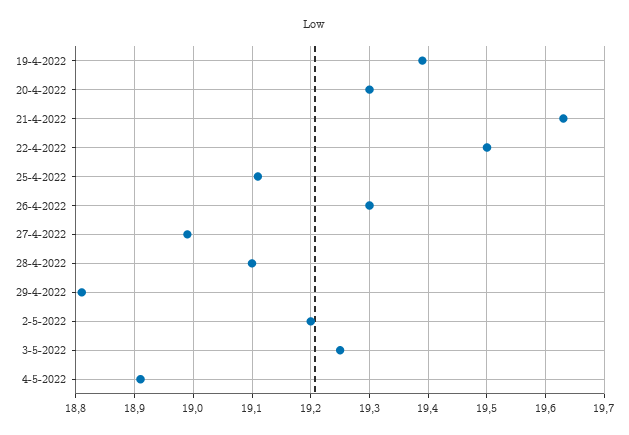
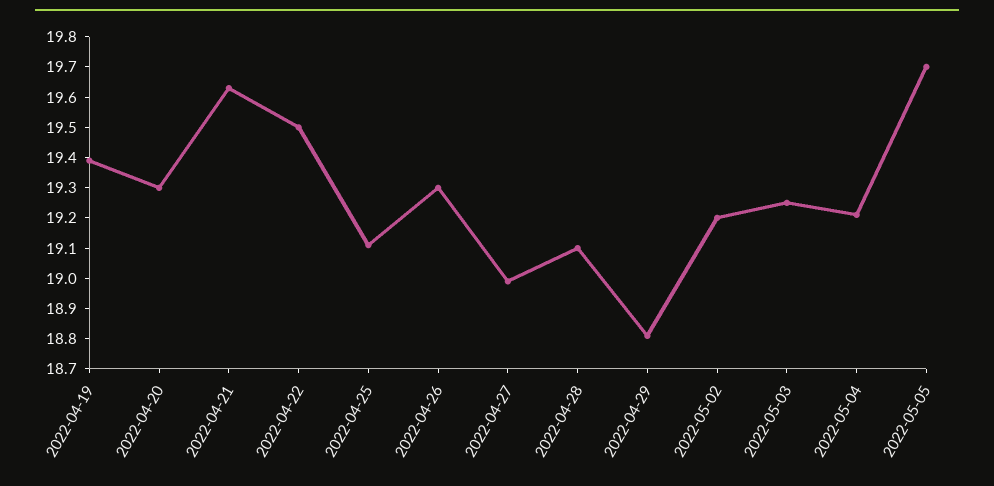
4-5-2022: 18.9 -> 19.2
2022-05-05: none -> 19.7

